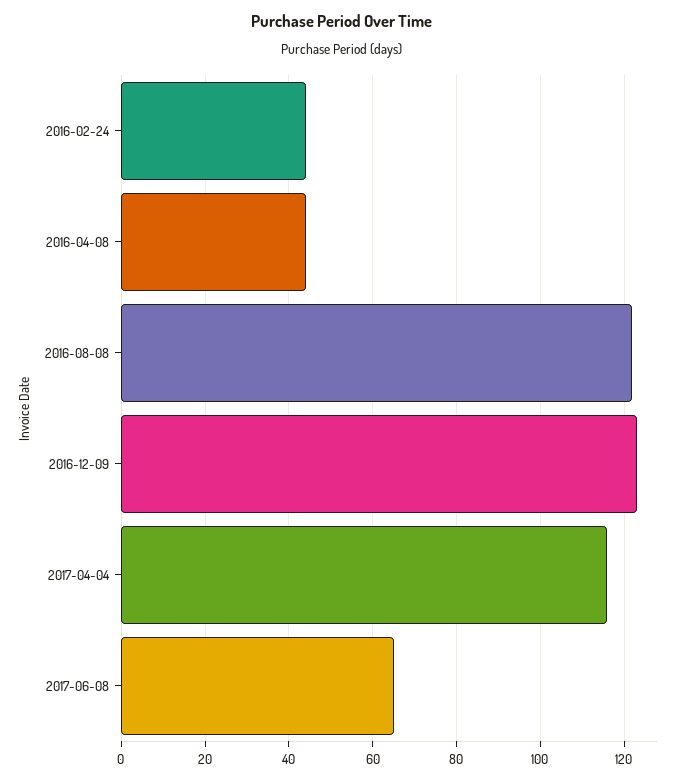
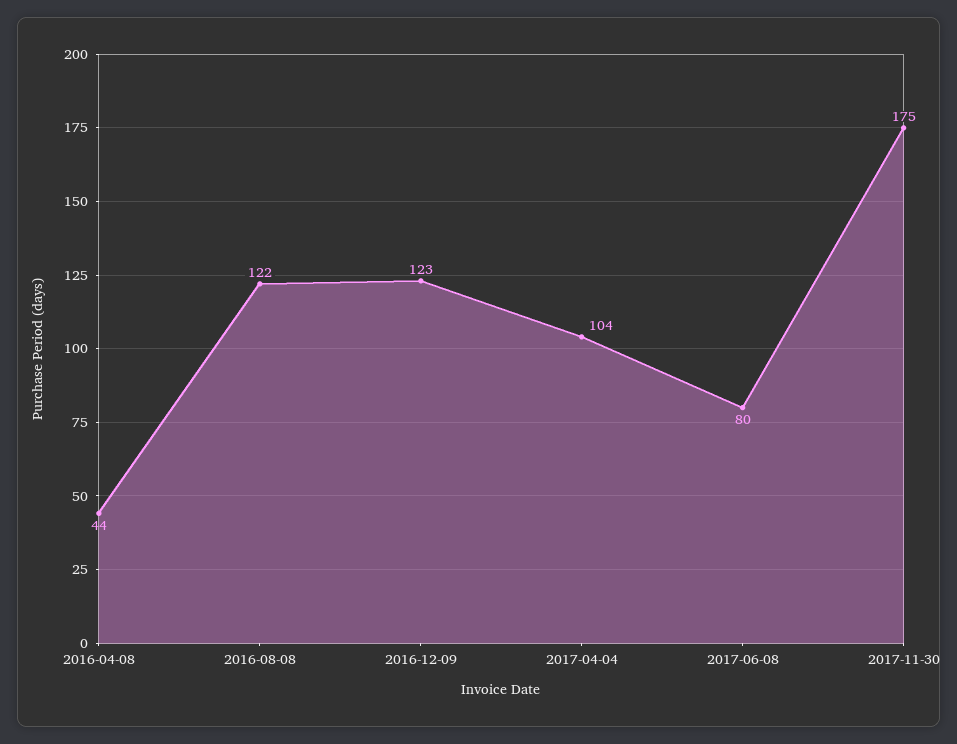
2016-02-24: 45 -> none
2017-04-04: 115 -> 104
2017-06-08: 65 -> 80
2017-11-30: none -> 175

